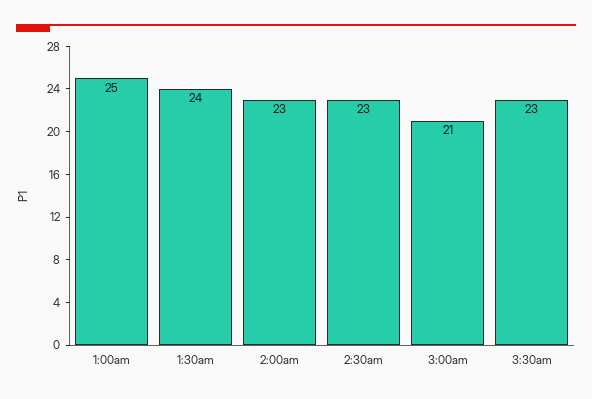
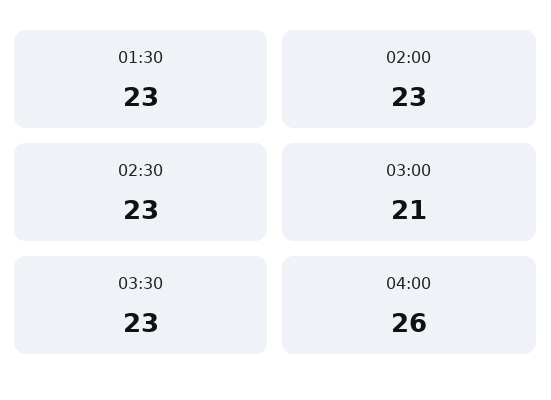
1:00am: 25 -> none
1:30am: 24 -> 23
04:00: none -> 26

